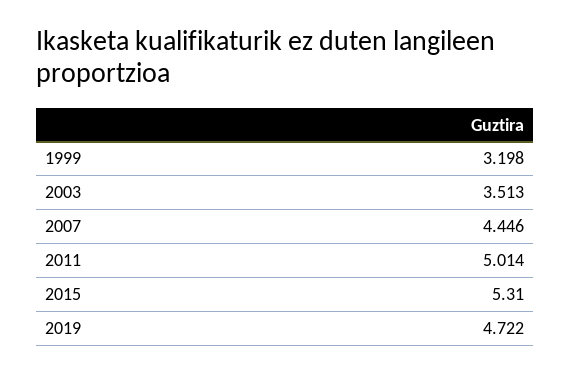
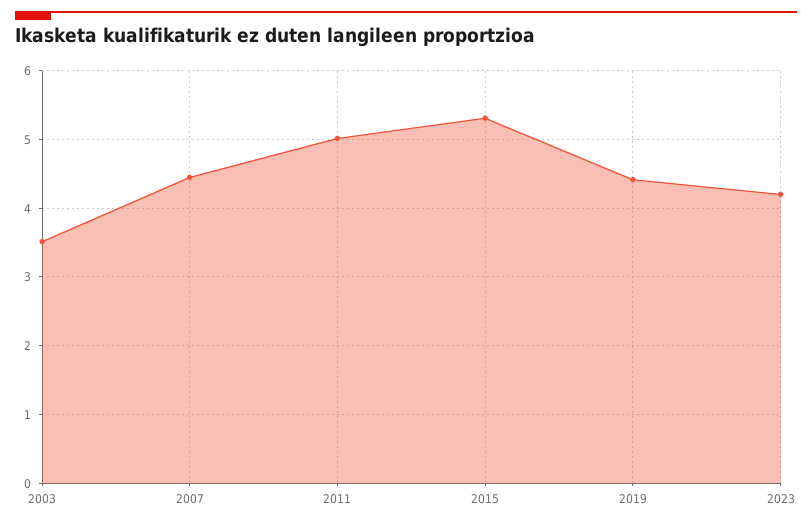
1999: 3.198 -> none
2019: 4.722 -> 4.4
2023: none -> 4.2

